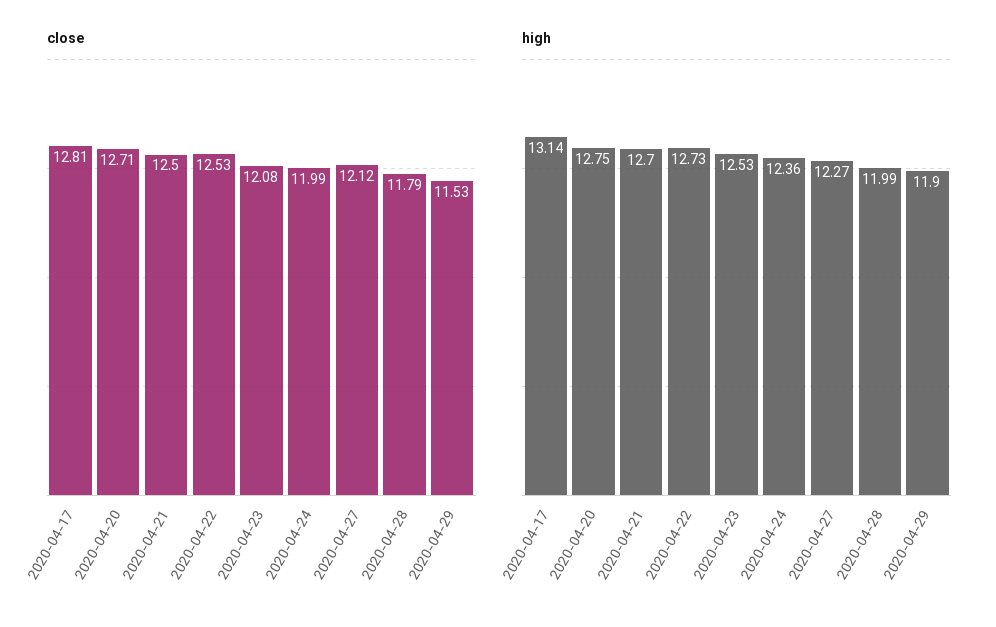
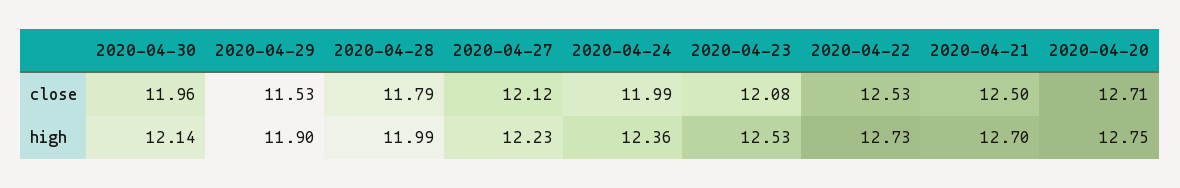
close, 2020-04-17: 12.81 -> none
high, 2020-04-17: 13.14 -> none
high, 2020-04-27: 12.27 -> 12.23
close, 2020-04-30: none -> 11.96
high, 2020-04-30: none -> 12.14

